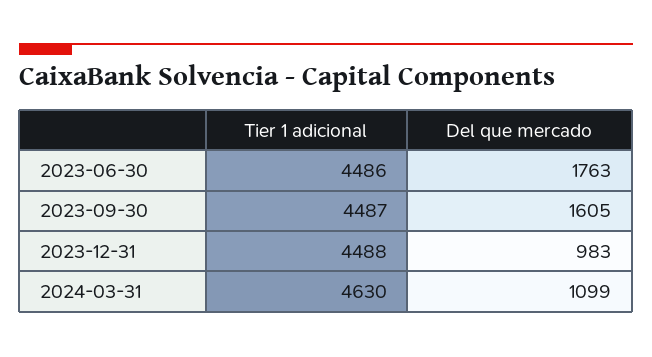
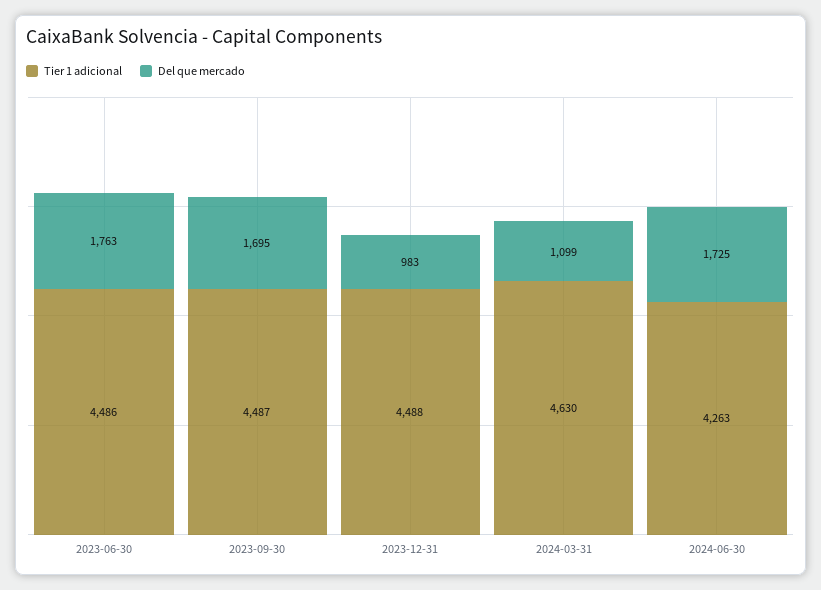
Del que mercado, 2023-09-30: 1605 -> 1695
Tier 1 adicional, 2024-06-30: none -> 4263
Del que mercado, 2024-06-30: none -> 1725

